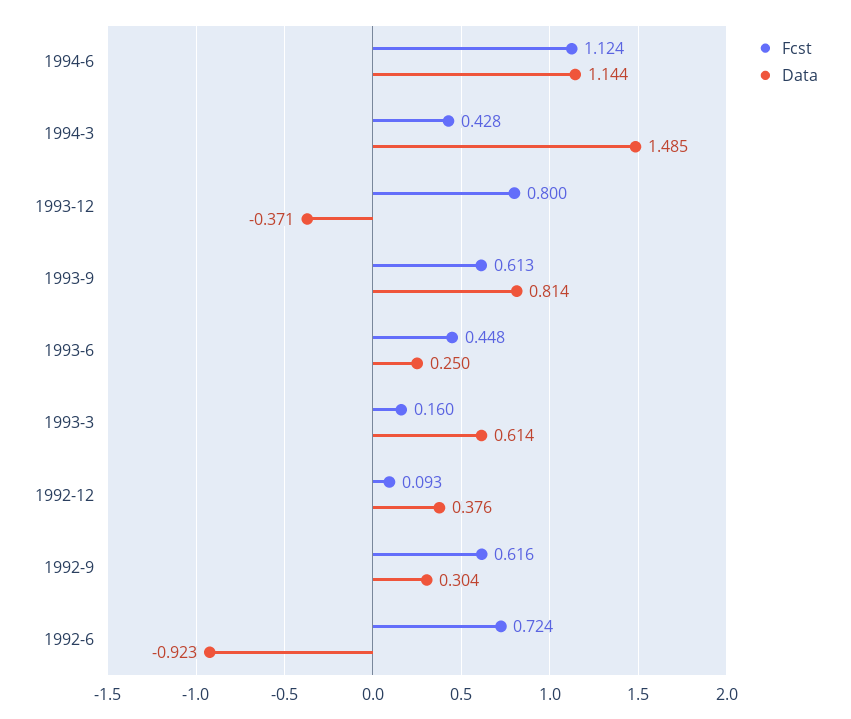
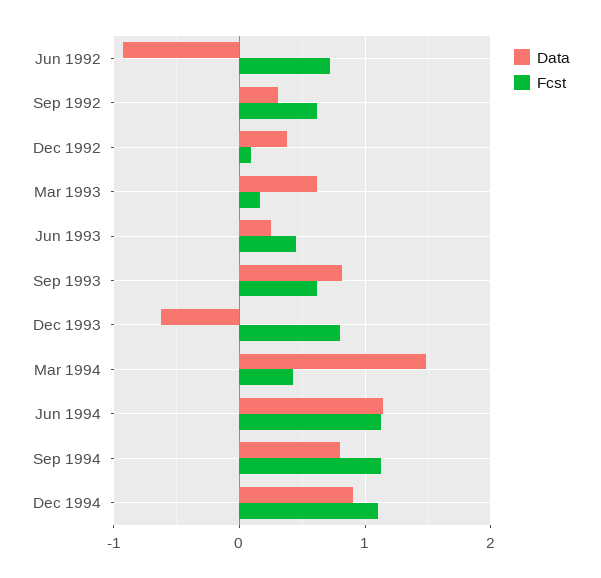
Data, 1993-12: -0.371 -> -0.6
Data, Sep 1994: none -> 0.8
Fcst, Sep 1994: none -> 1.1
Data, Dec 1994: none -> 0.9
Fcst, Dec 1994: none -> 1.1

